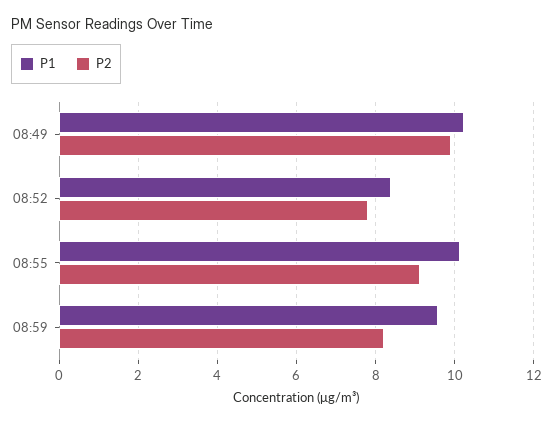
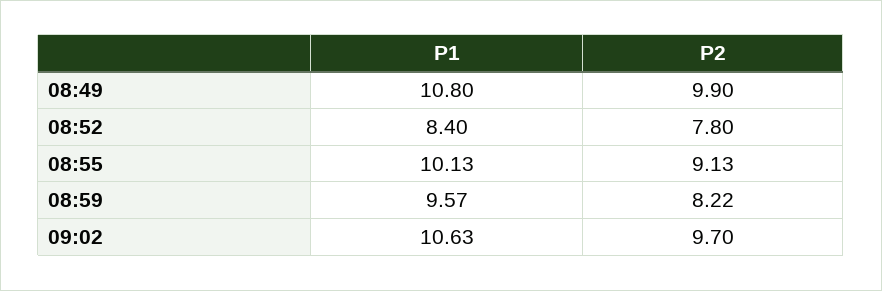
P1, 08:49: 10.2 -> 10.8
P1, 09:02: none -> 10.63
P2, 09:02: none -> 9.7

